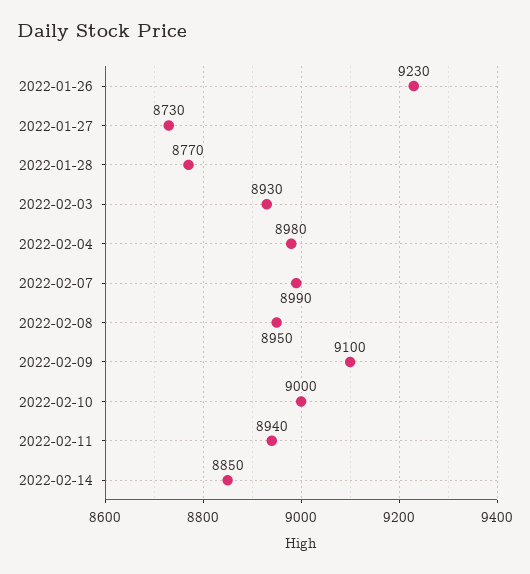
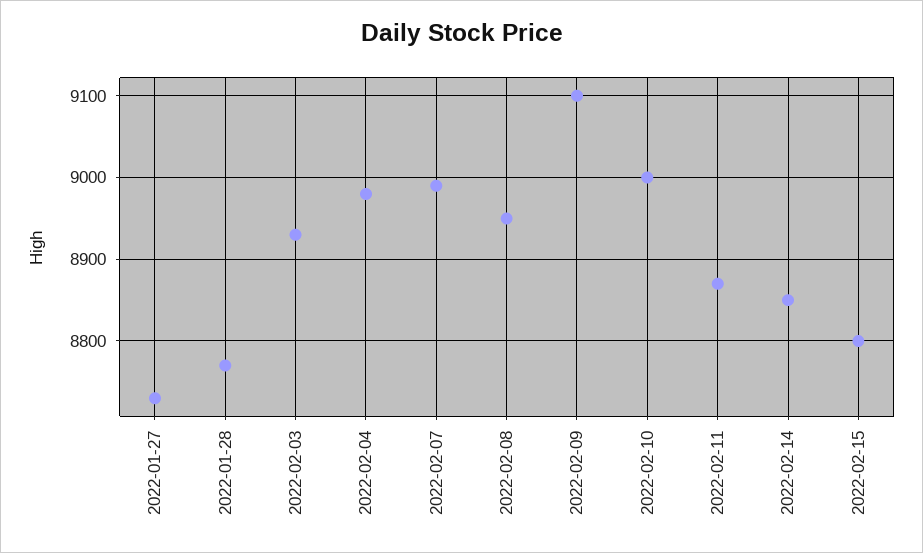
2022-01-26: 9230 -> none
2022-02-11: 8940 -> 8870
2022-02-15: none -> 8800

